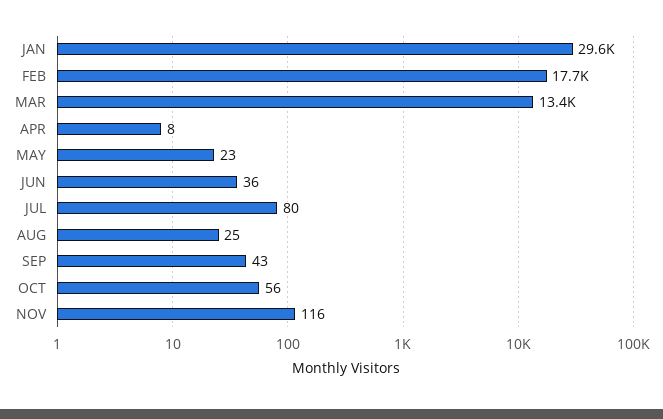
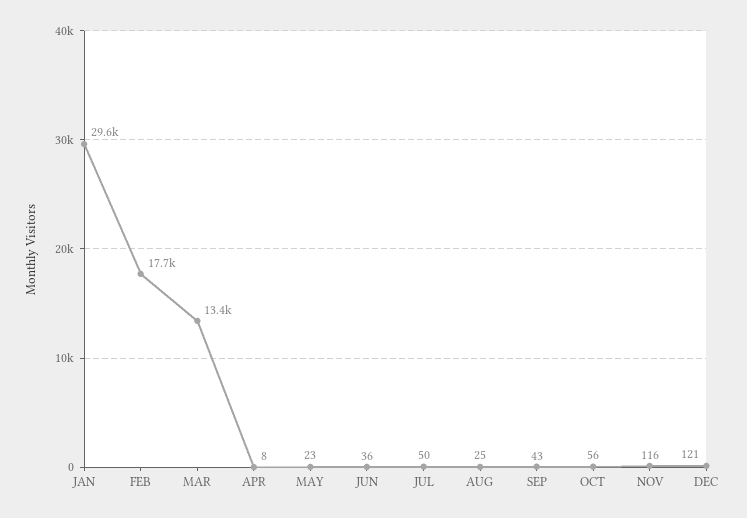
JUL: 80 -> 50
DEC: none -> 121

